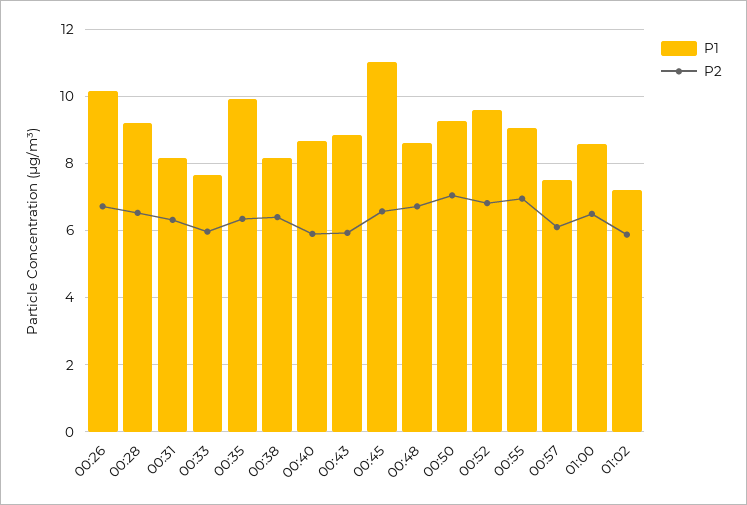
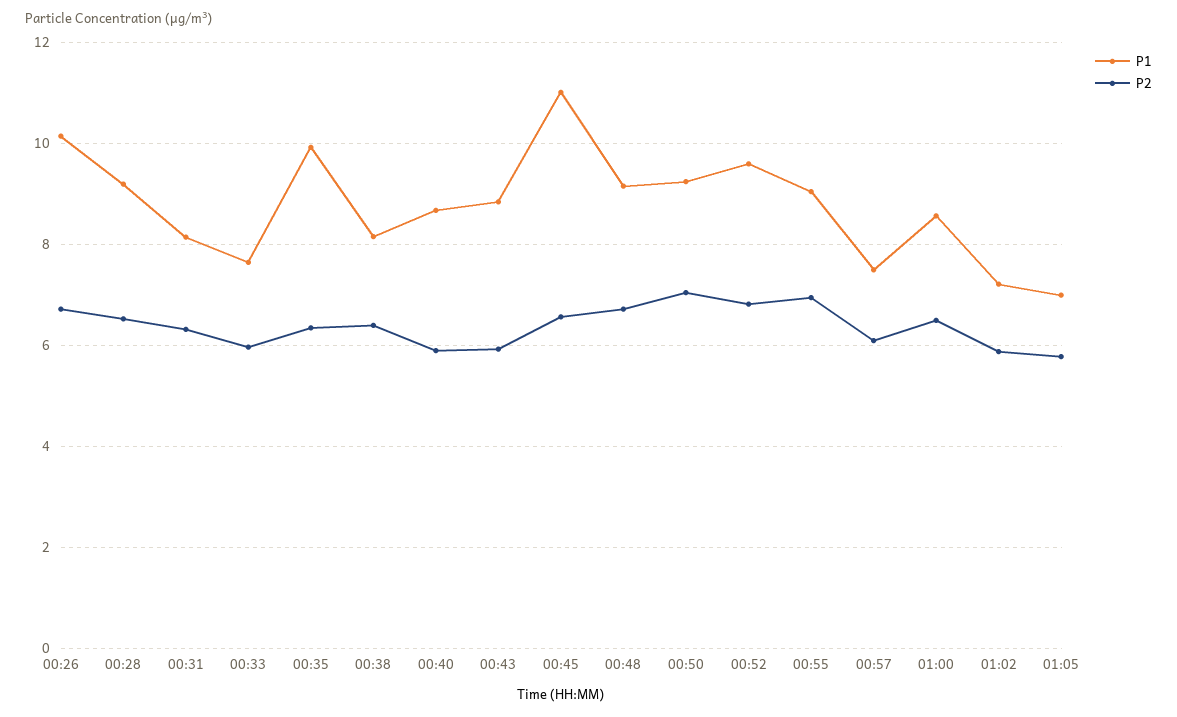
P1, 00:48: 8.6 -> 9.2
P1, 01:05: none -> 7
P2, 01:05: none -> 5.8

